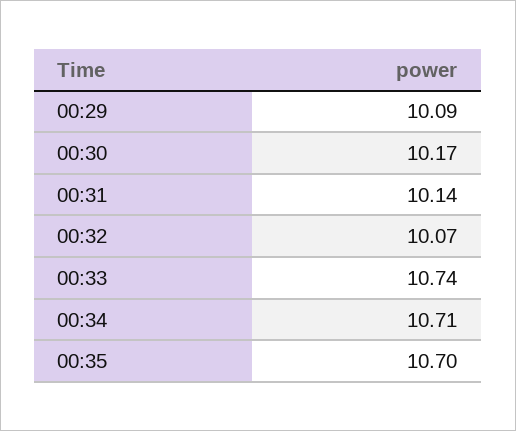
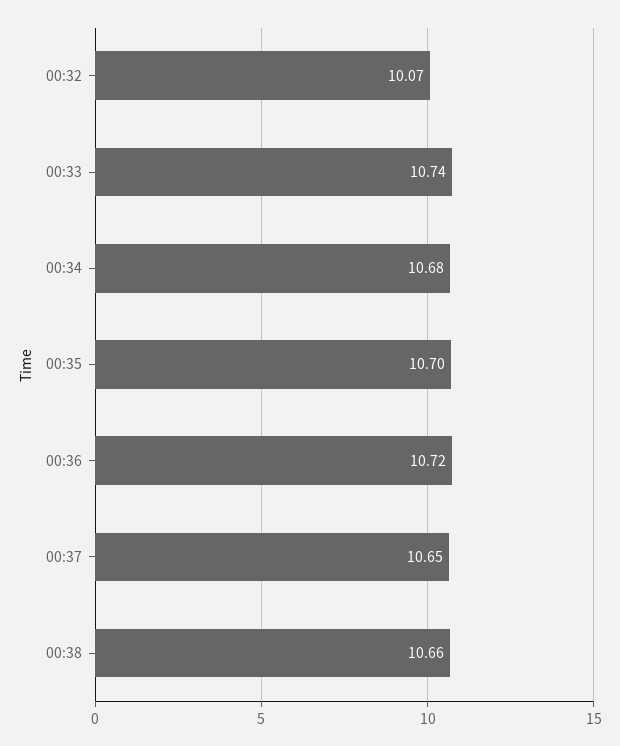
00:29: 10.09 -> none
00:30: 10.17 -> none
00:31: 10.14 -> none
00:34: 10.71 -> 10.68
00:36: none -> 10.72
00:37: none -> 10.65
00:38: none -> 10.66

